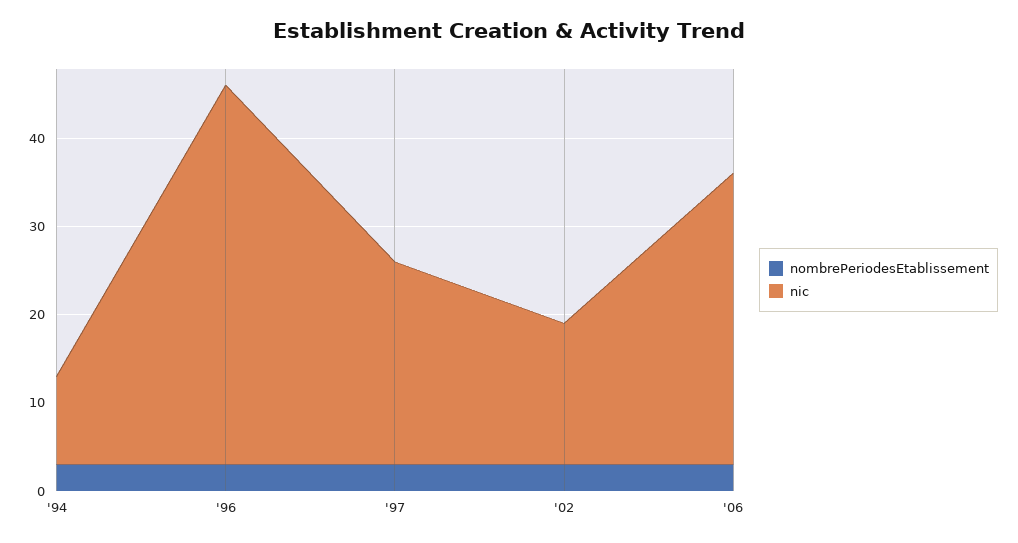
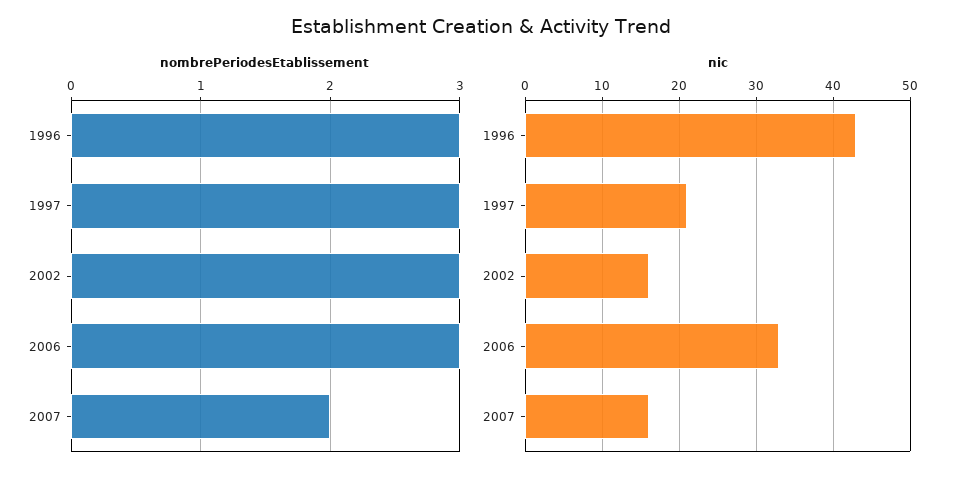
nombrePeriodesEtablissement, '94: 3 -> none
nic, '94: 10 -> none
nic, '97: 23 -> 21
nombrePeriodesEtablissement, 2007: none -> 2
nic, 2007: none -> 16

